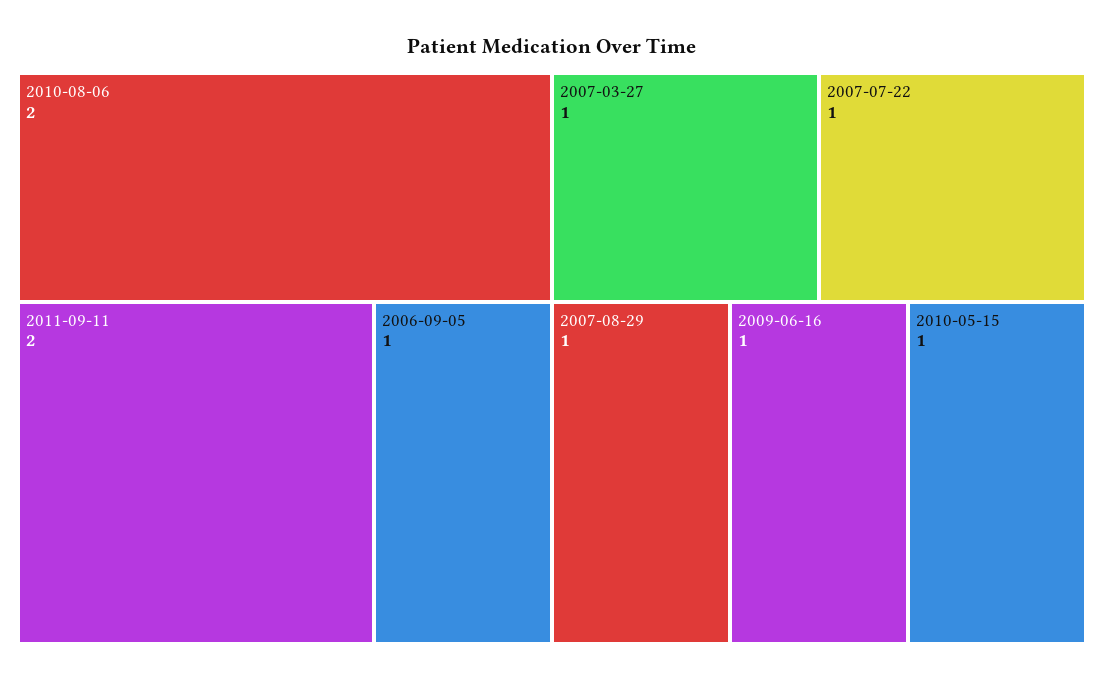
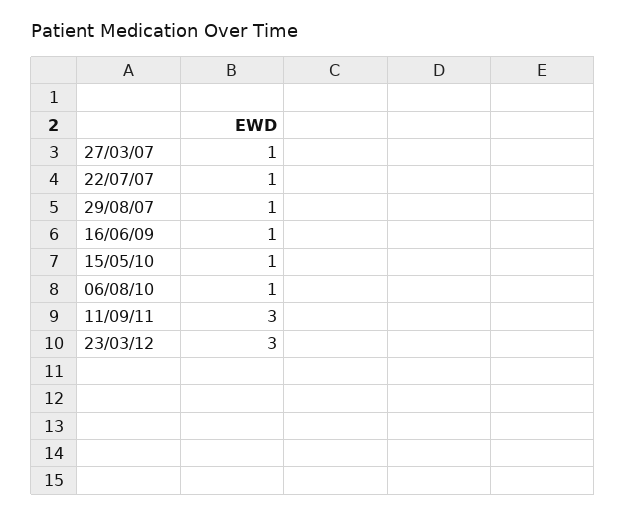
2010-08-06: 2 -> 1
2011-09-11: 2 -> 3
2006-09-05: 1 -> none
23/03/12: none -> 3

